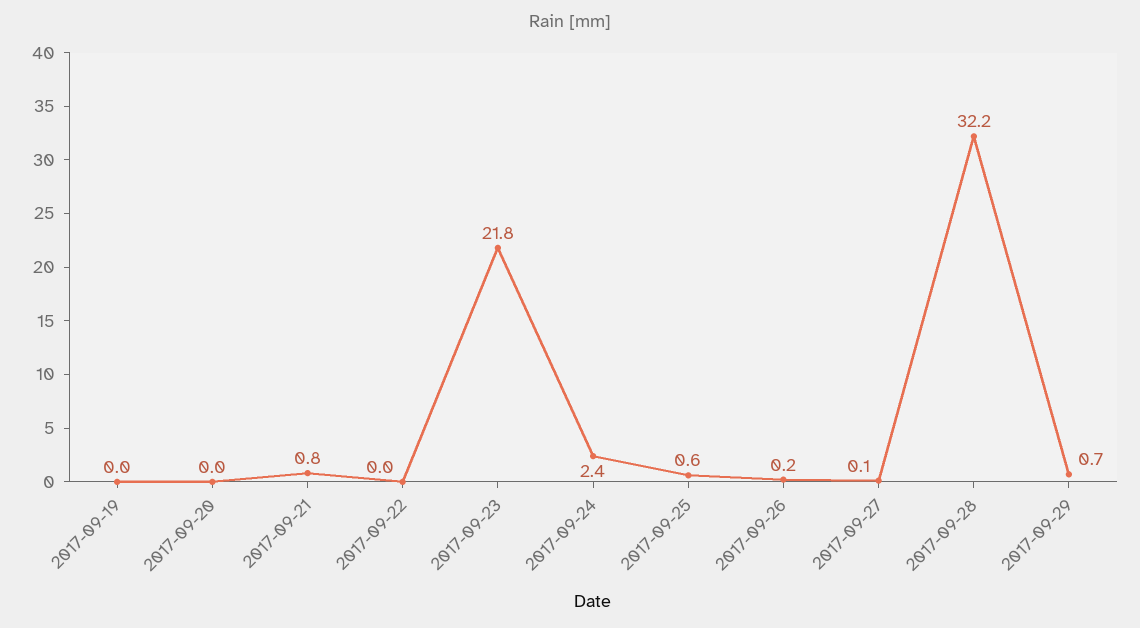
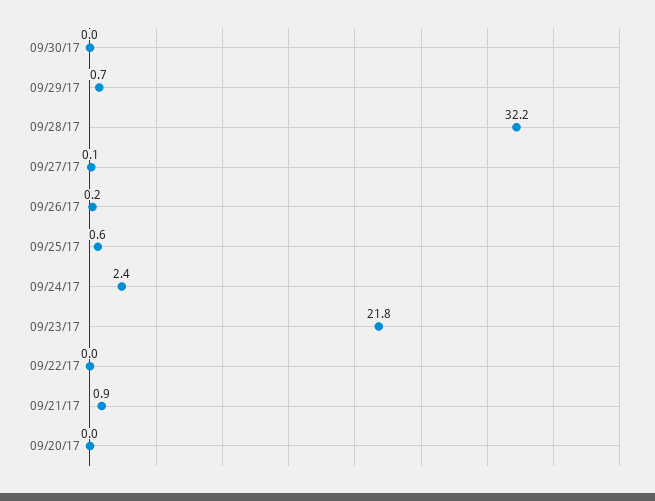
2017-09-19: 0 -> none
2017-09-21: 0.8 -> 0.9
09/30/17: none -> 0

